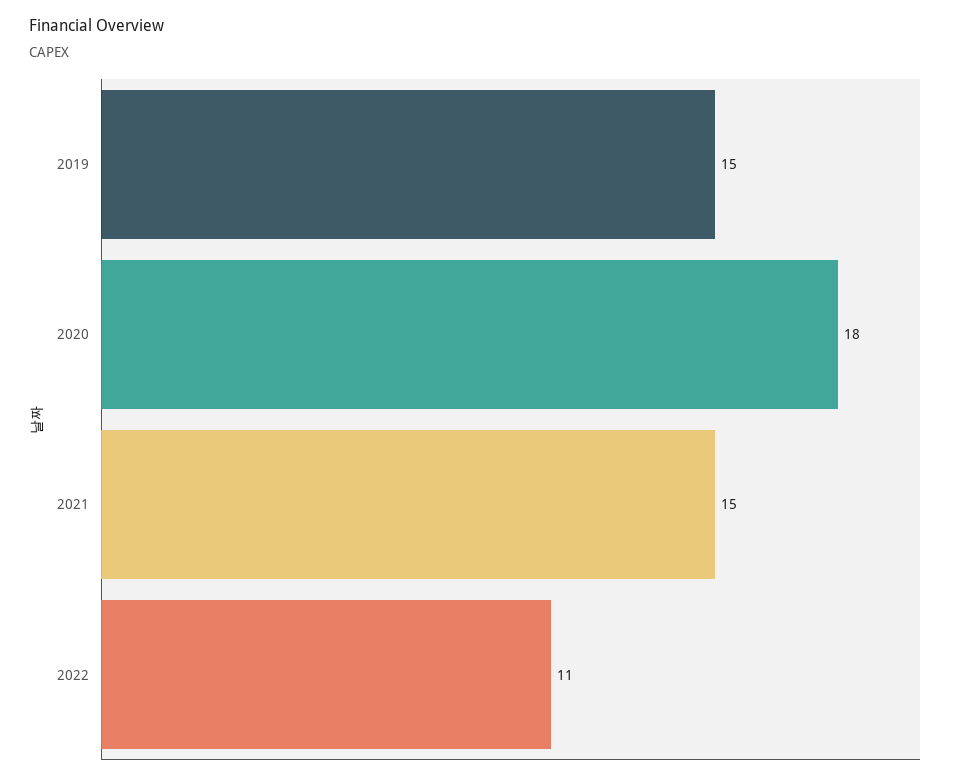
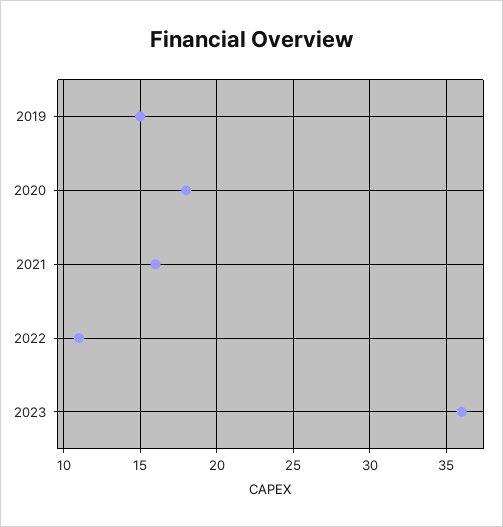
2021: 15 -> 16
2023: none -> 36

